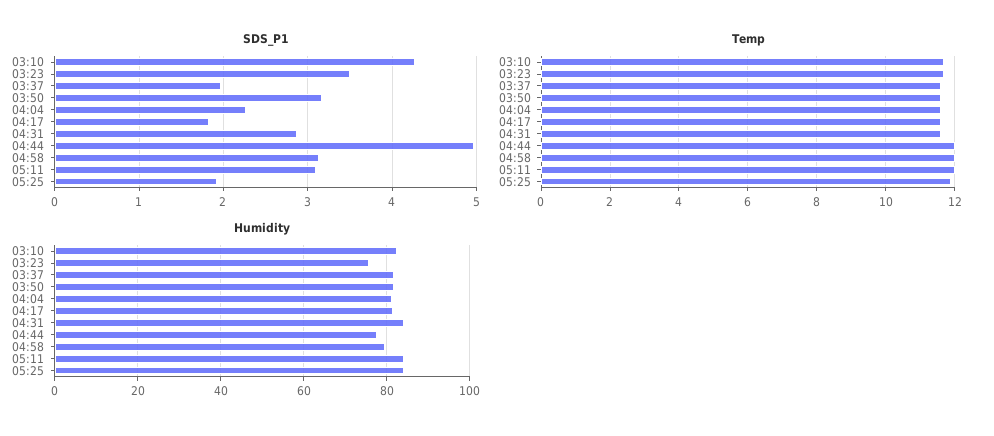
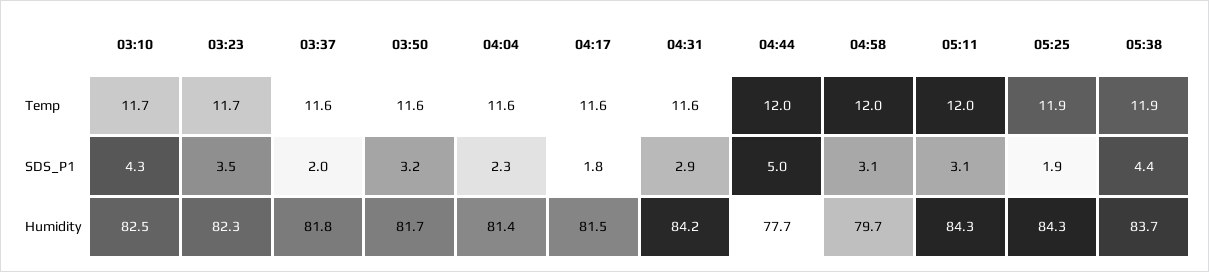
Humidity, 03:23: 76 -> 82.3
Temp, 05:38: none -> 11.9
SDS_P1, 05:38: none -> 4.4
Humidity, 05:38: none -> 83.7

